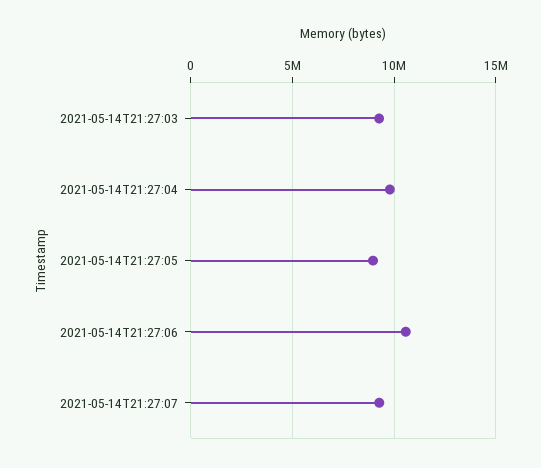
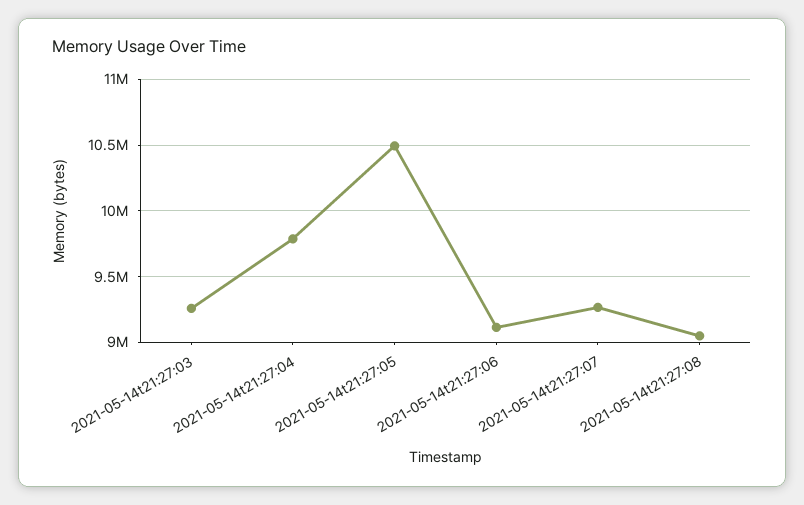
2021-05-14T21:27:05: 9000000 -> 10500000
2021-05-14T21:27:06: 10500000 -> 9100000
2021-05-14t21:27:08: none -> 9050000

